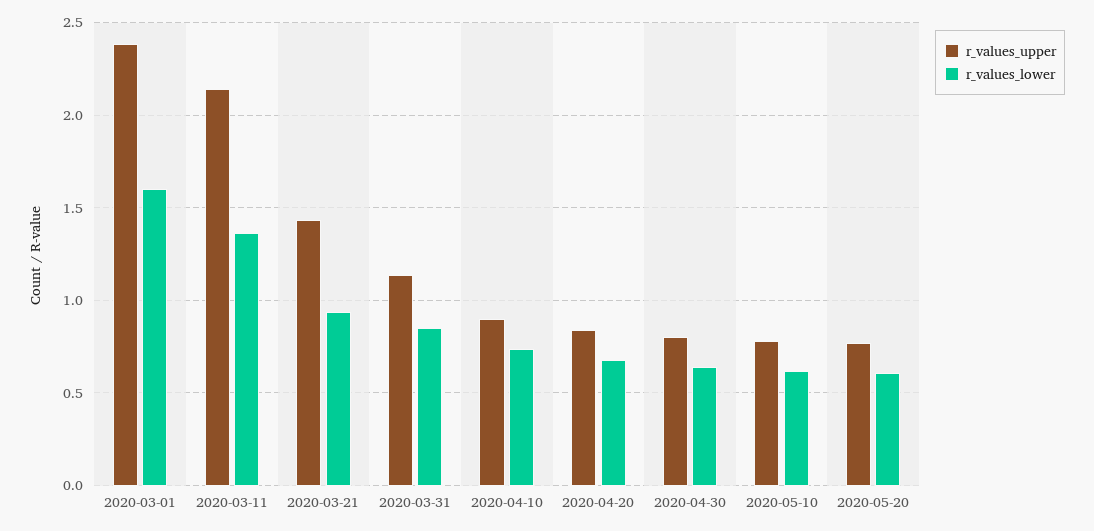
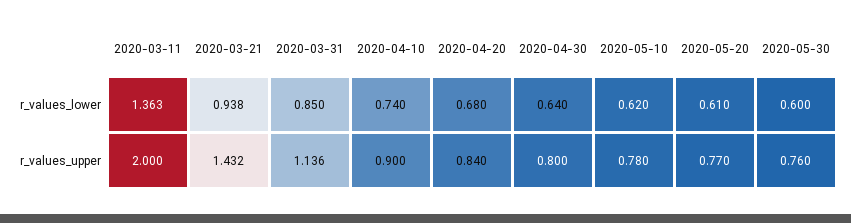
r_values_upper, 2020-03-01: 2.4 -> none
r_values_lower, 2020-03-01: 1.6 -> none
r_values_upper, 2020-03-11: 2.15 -> 2
r_values_lower, 2020-05-30: none -> 0.6
r_values_upper, 2020-05-30: none -> 0.76

